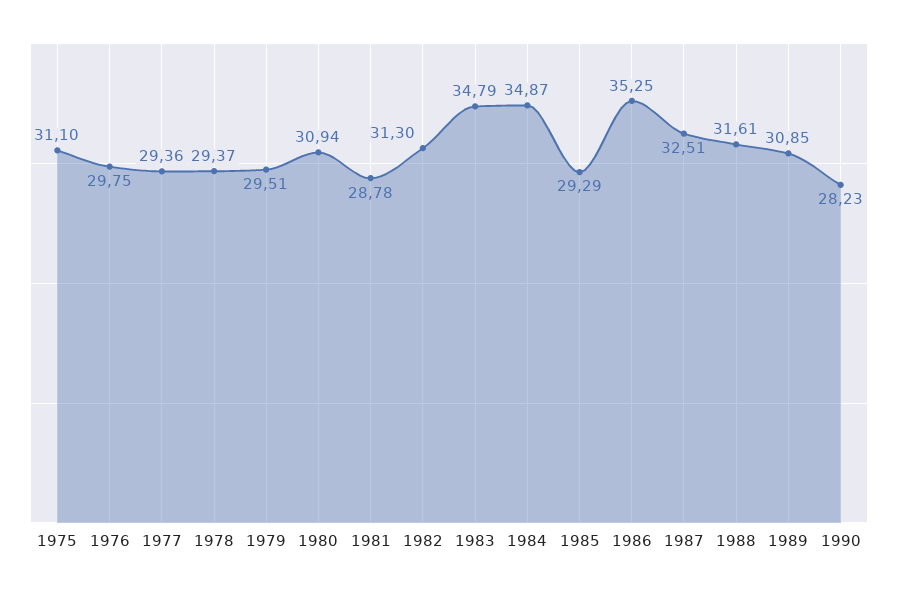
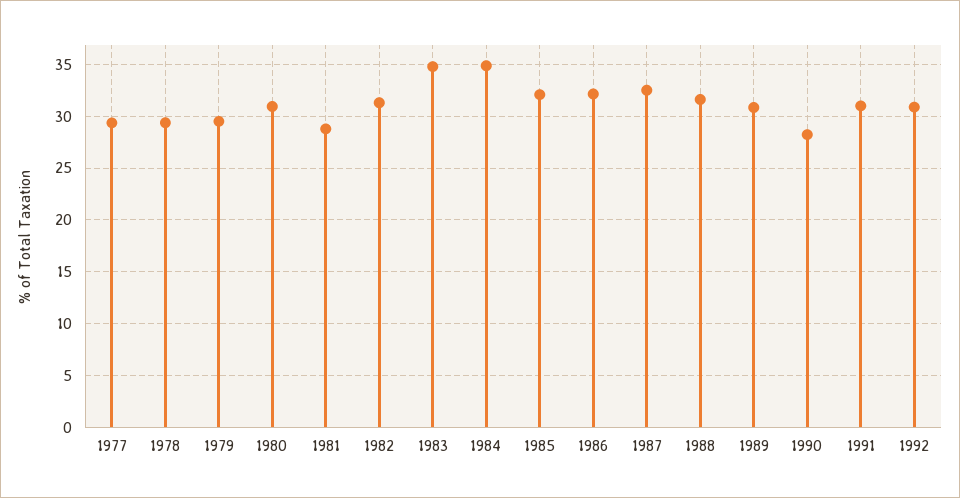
1975: 31.1 -> none
1976: 29.75 -> none
1985: 29.29 -> 32
1986: 35.25 -> 32
1991: none -> 31
1992: none -> 31

